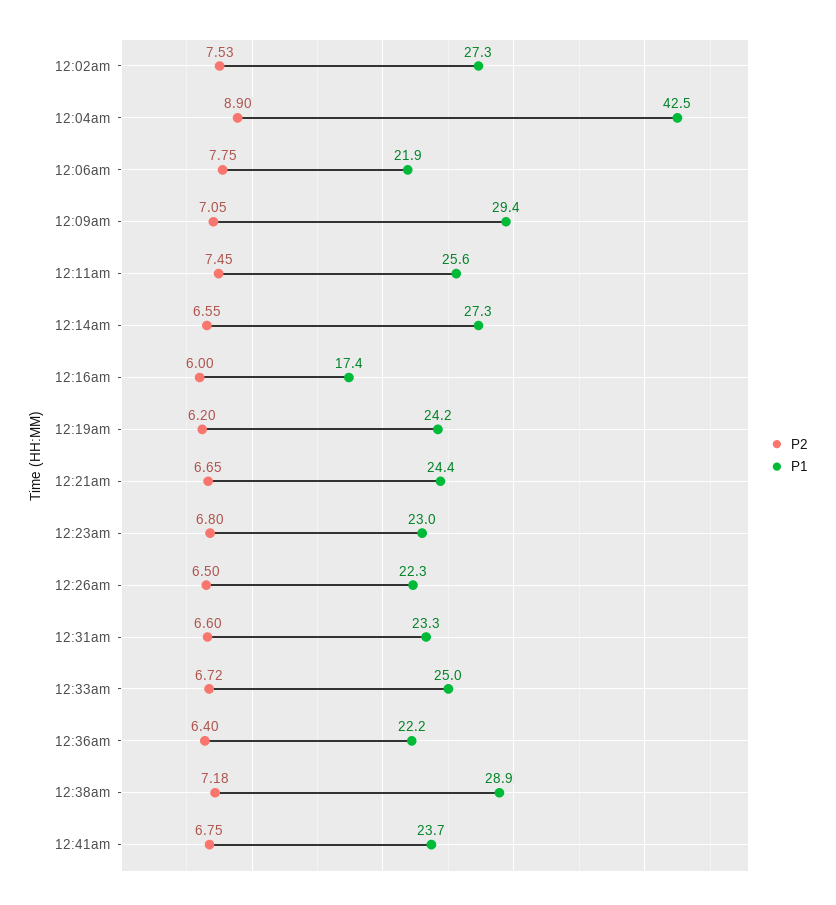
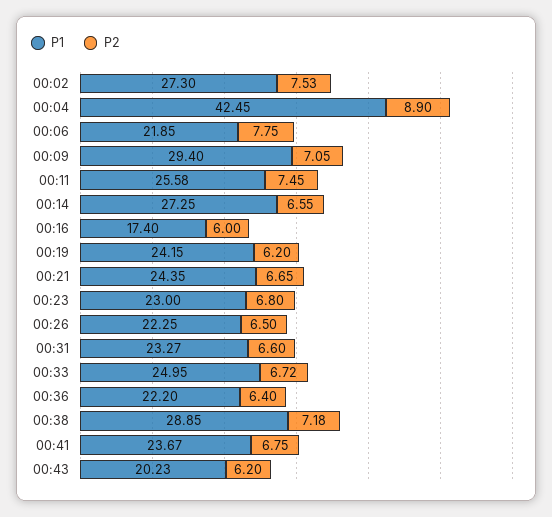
P1, 00:43: none -> 20.23
P2, 00:43: none -> 6.2

